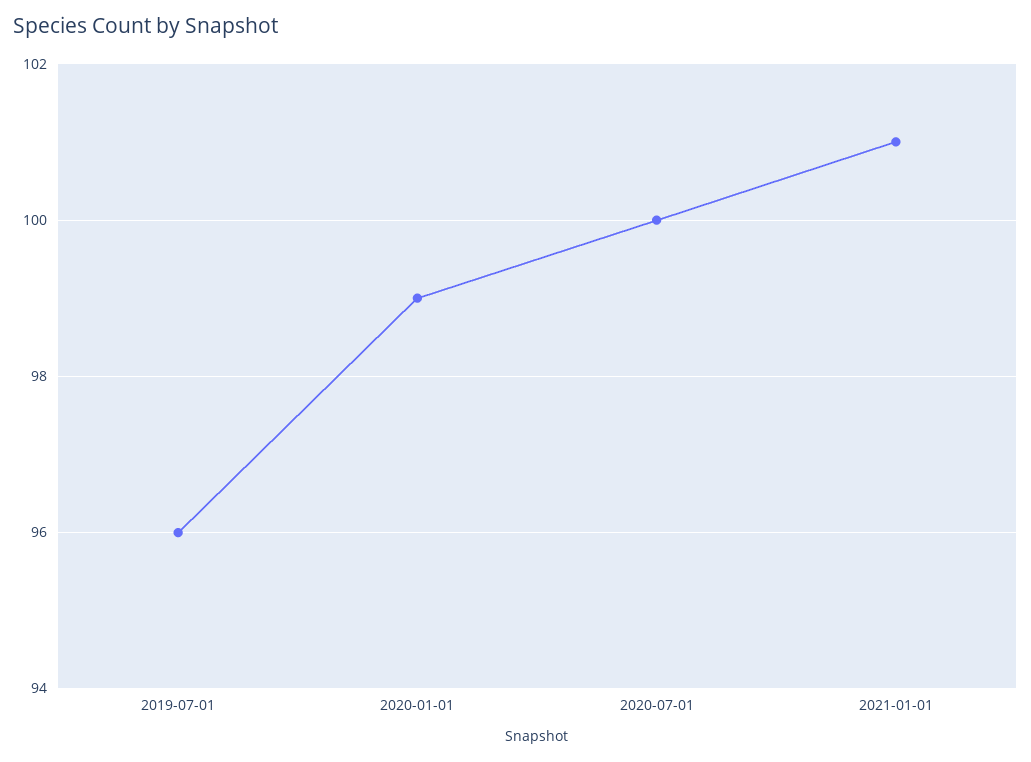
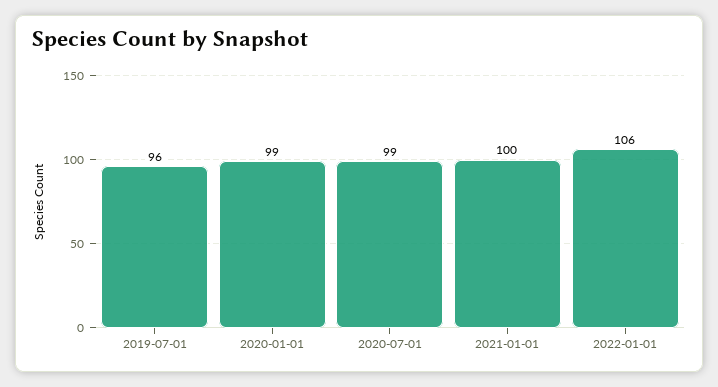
2020-07-01: 100 -> 99
2021-01-01: 101 -> 100
2022-01-01: none -> 106

